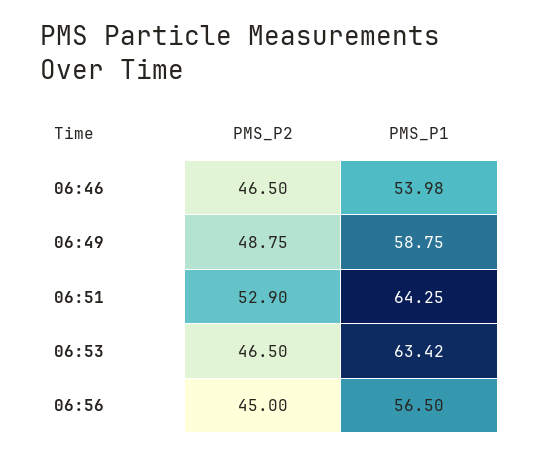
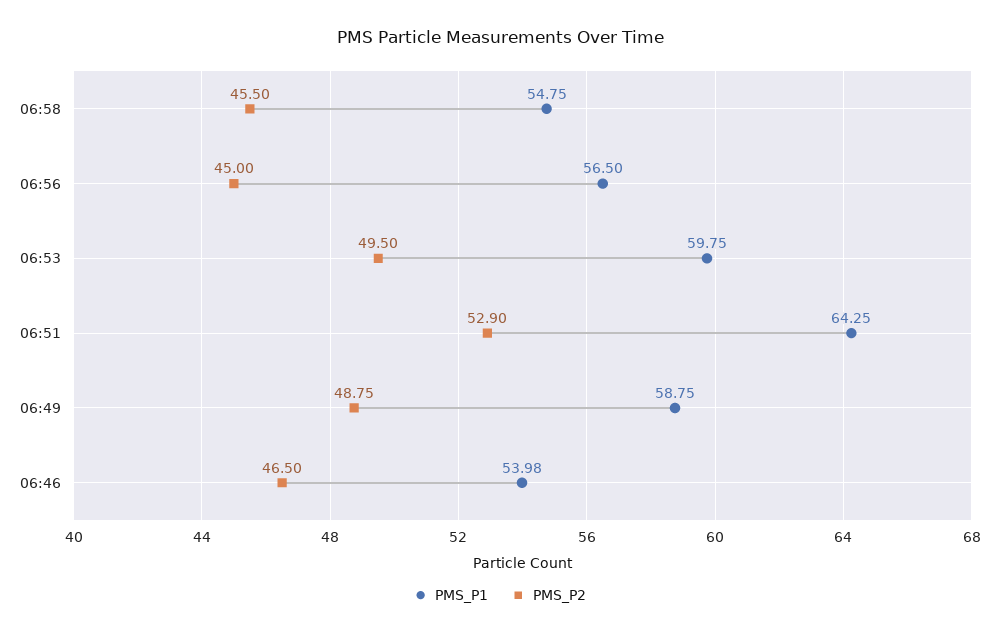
PMS_P2, 06:53: 46.5 -> 49.5
PMS_P1, 06:53: 63.42 -> 59.75
PMS_P1, 06:58: none -> 54.75
PMS_P2, 06:58: none -> 45.5

